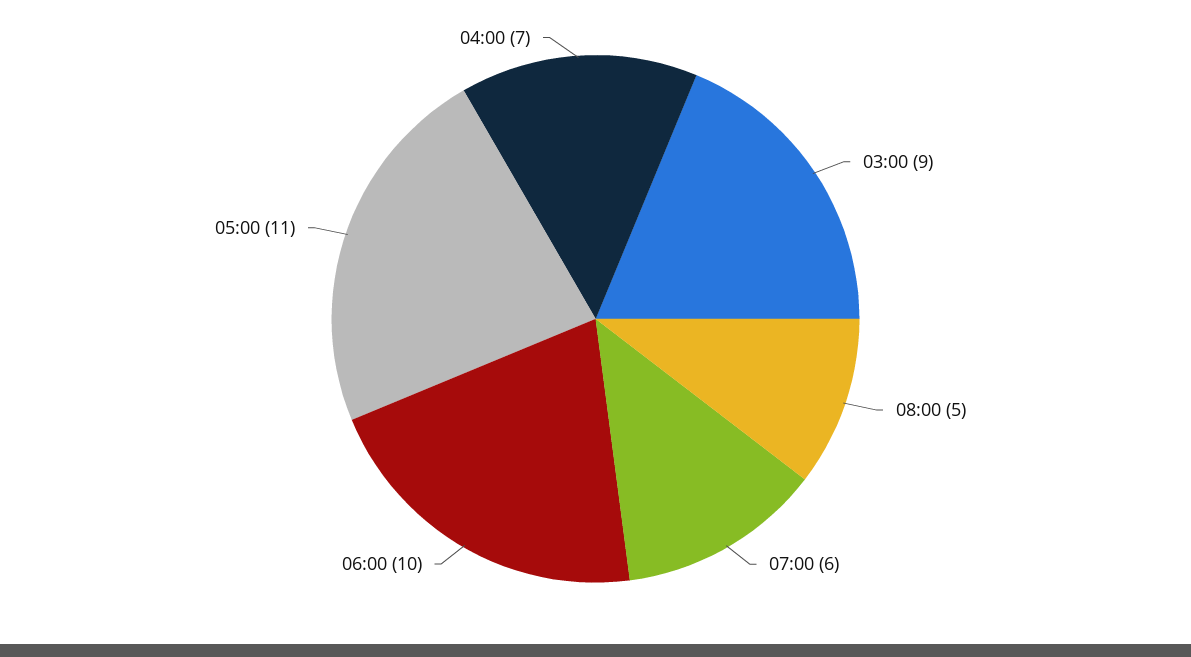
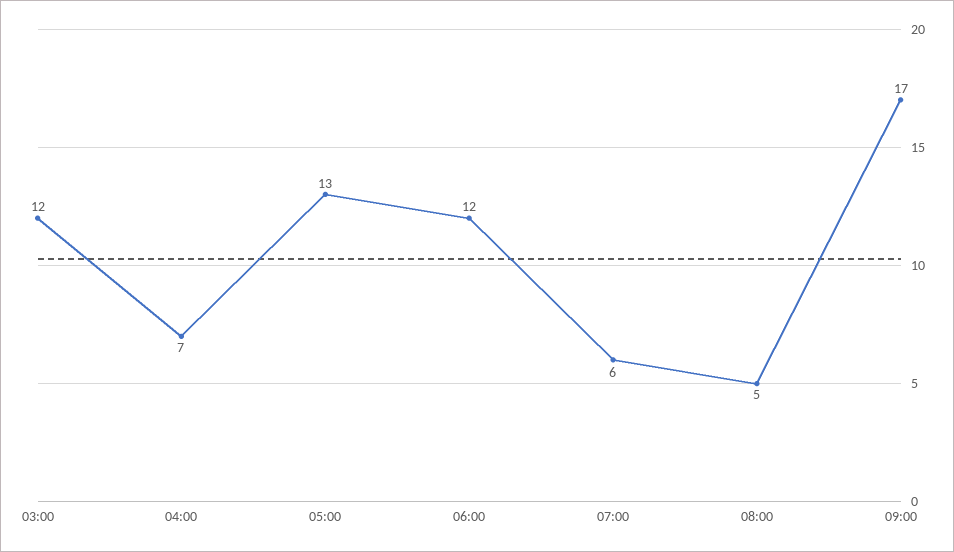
03:00: 9 -> 12
06:00: 10 -> 12
05:00: 11 -> 13
09:00: none -> 17

